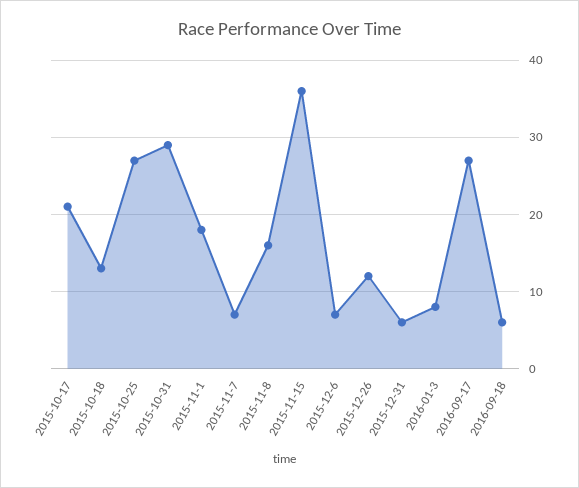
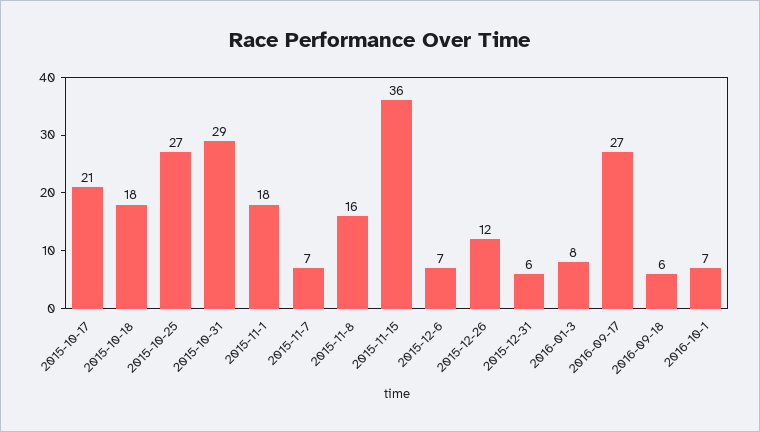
2015-10-18: 13 -> 18
2016-10-1: none -> 7

